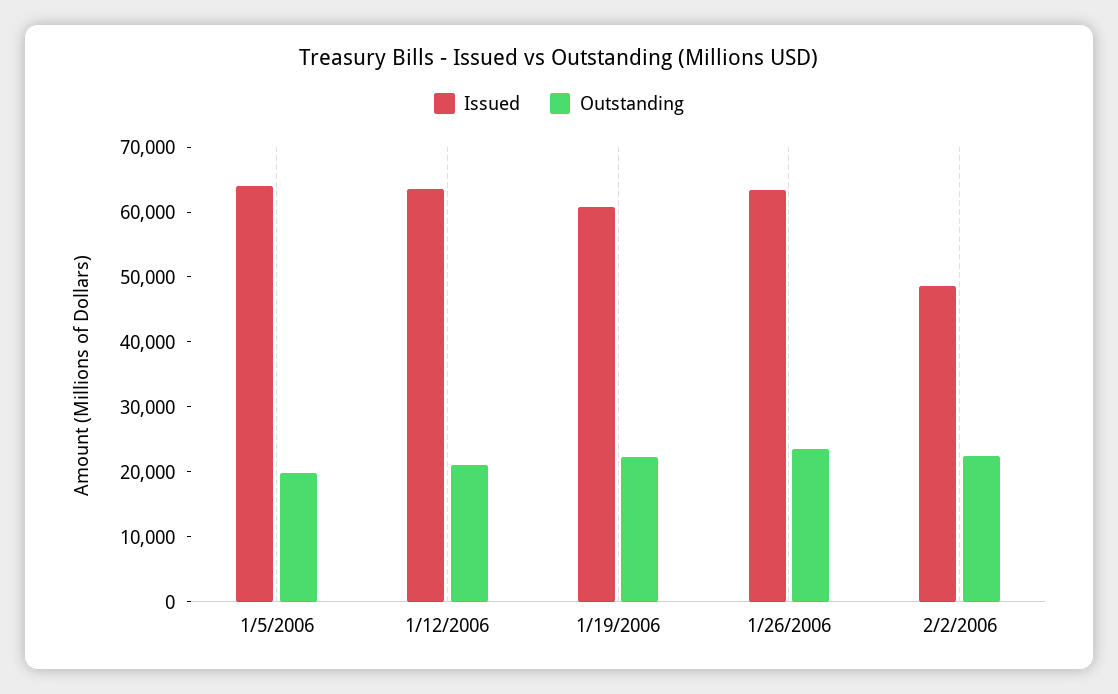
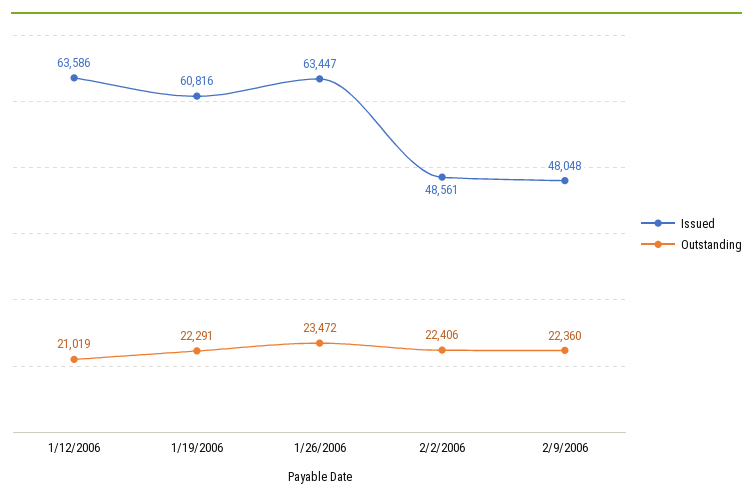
Issued, 1/5/2006: 64000 -> none
Outstanding, 1/5/2006: 20000 -> none
Issued, 2/9/2006: none -> 48048
Outstanding, 2/9/2006: none -> 22360

